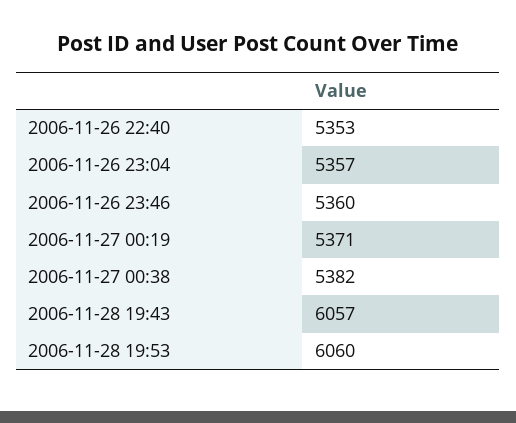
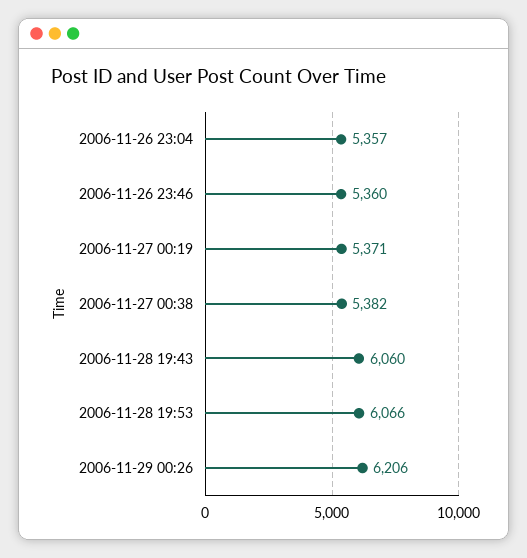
2006-11-26 22:40: 5353 -> none
2006-11-28 19:43: 6057 -> 6060
2006-11-28 19:53: 6060 -> 6066
2006-11-29 00:26: none -> 6206

